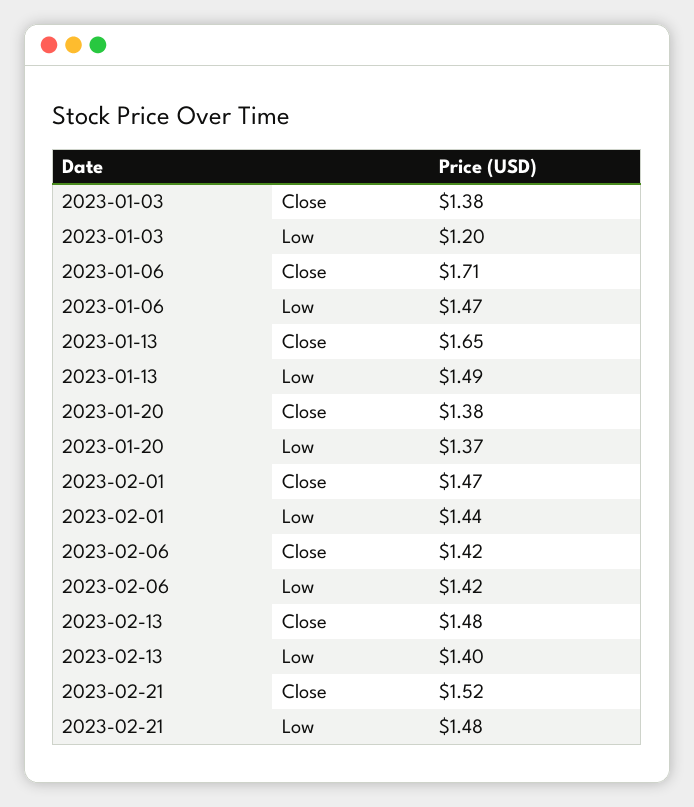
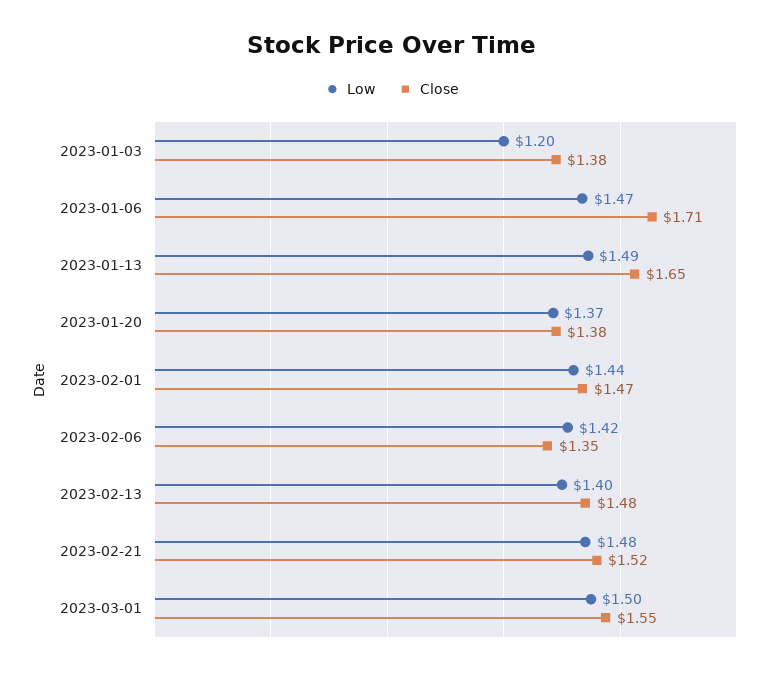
Close, 2023-02-06: 1.42 -> 1.35
Low, 2023-03-01: none -> 1.5
Close, 2023-03-01: none -> 1.55

